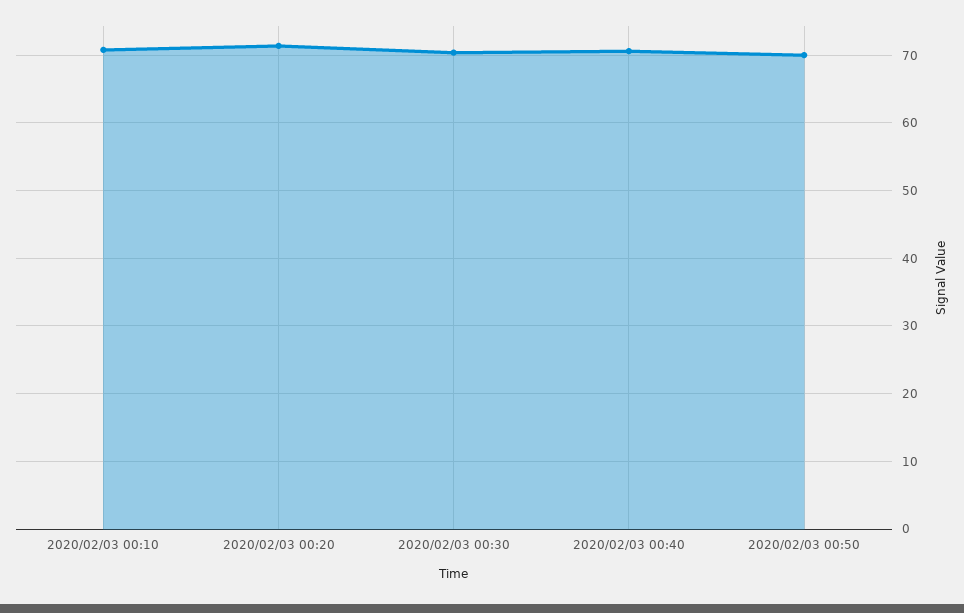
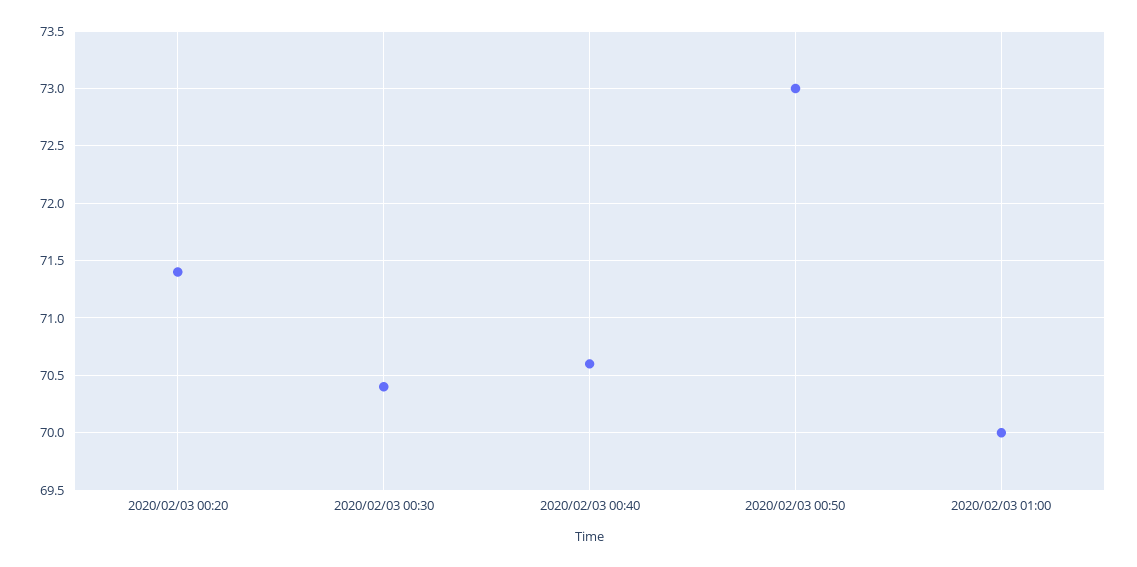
2020/02/03 00:10: 71 -> none
2020/02/03 00:50: 70 -> 73
2020/02/03 01:00: none -> 70

